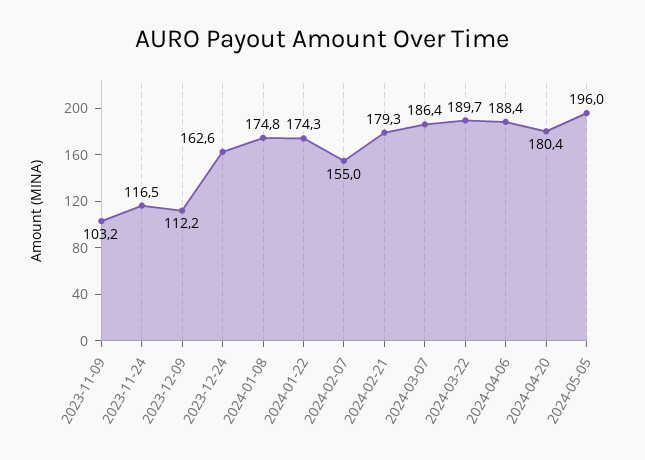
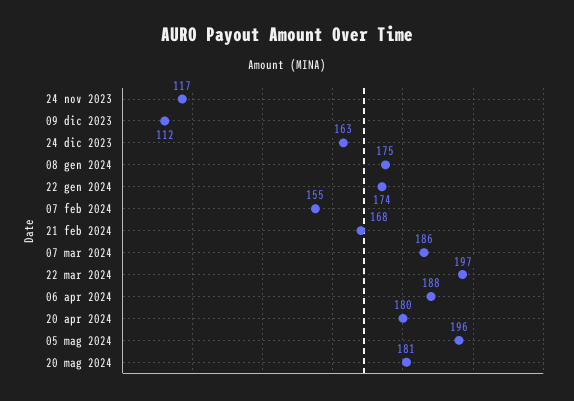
2023-11-09: 103.2 -> none
2024-02-21: 179.3 -> 168
2024-03-22: 189.7 -> 197
20 mag 2024: none -> 181

